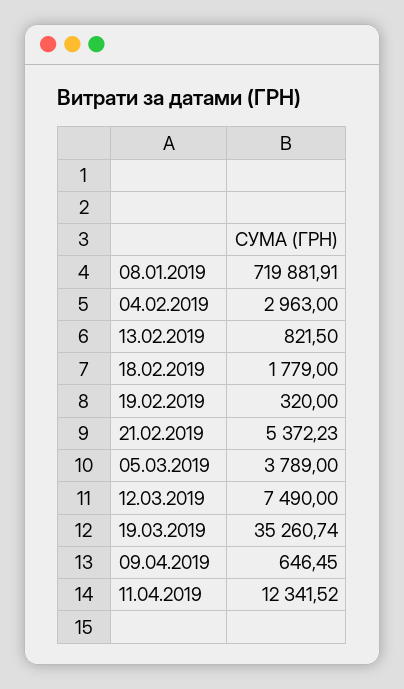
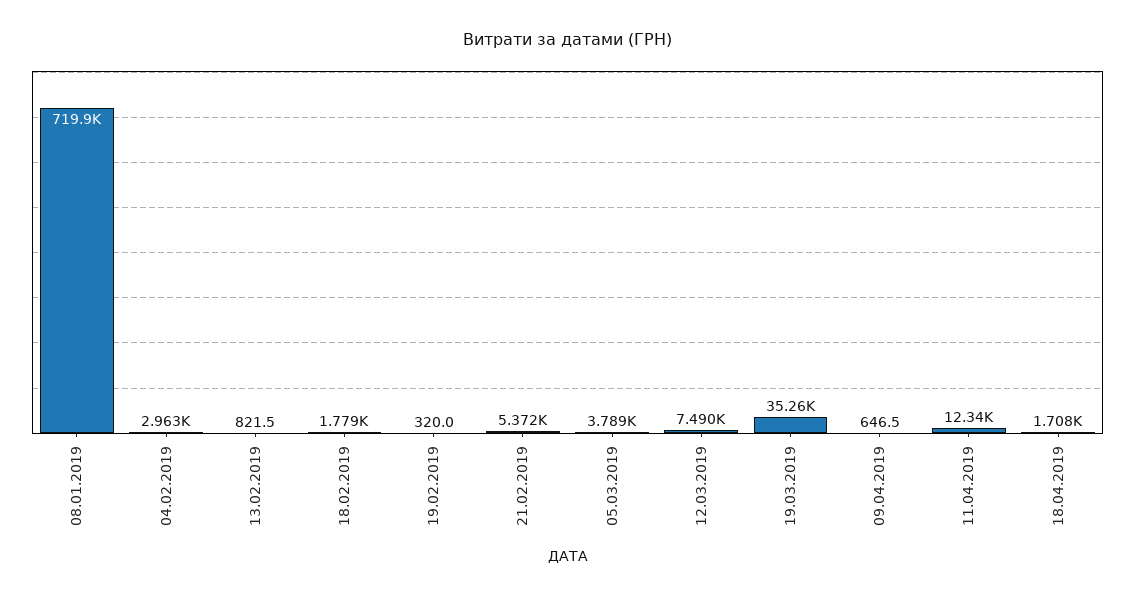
18.04.2019: none -> 1708

